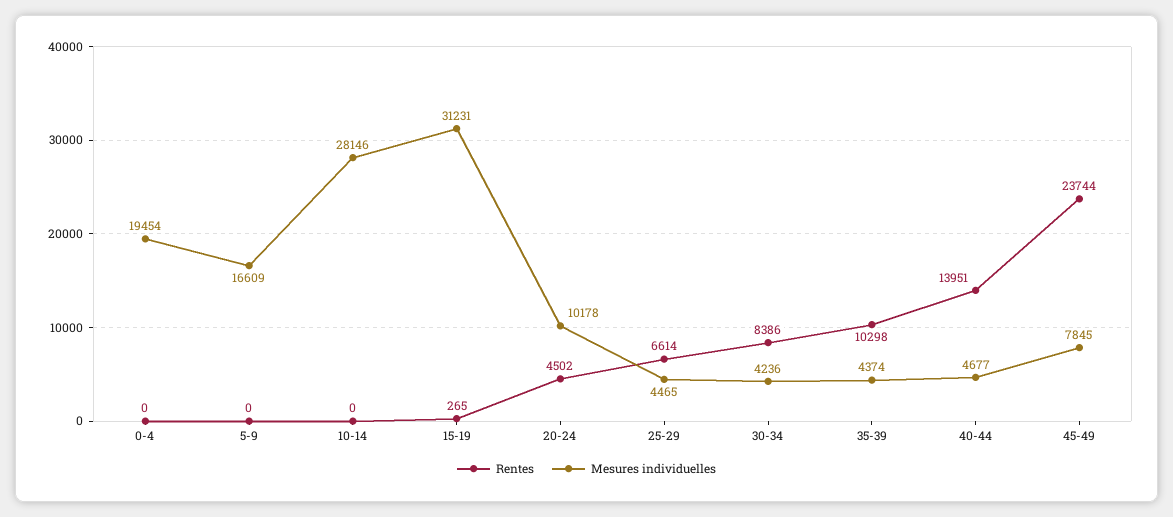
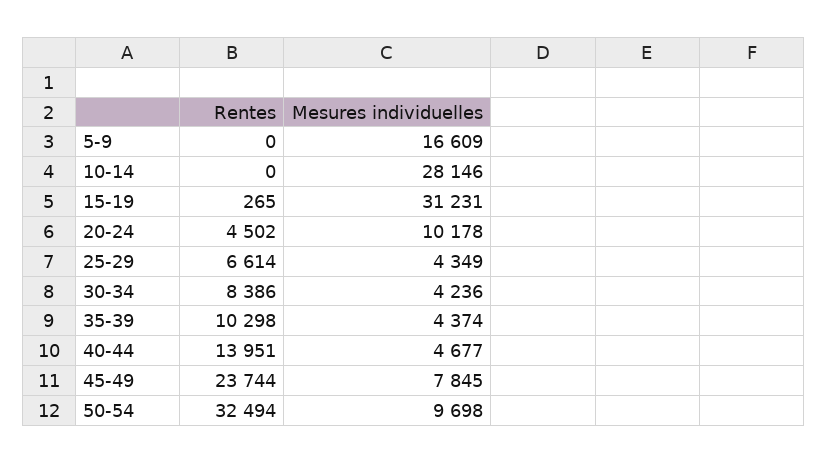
Rentes, 0-4: 0 -> none
Mesures individuelles, 0-4: 19454 -> none
Mesures individuelles, 25-29: 4465 -> 4349
Rentes, 50-54: none -> 32494
Mesures individuelles, 50-54: none -> 9698

